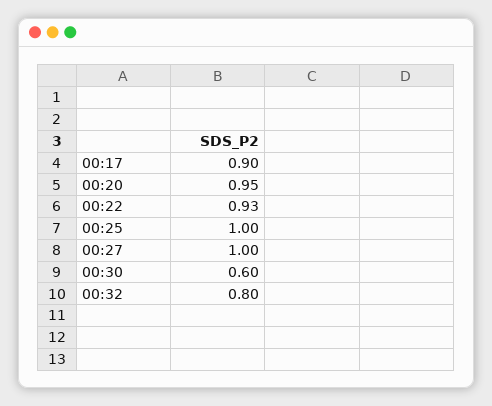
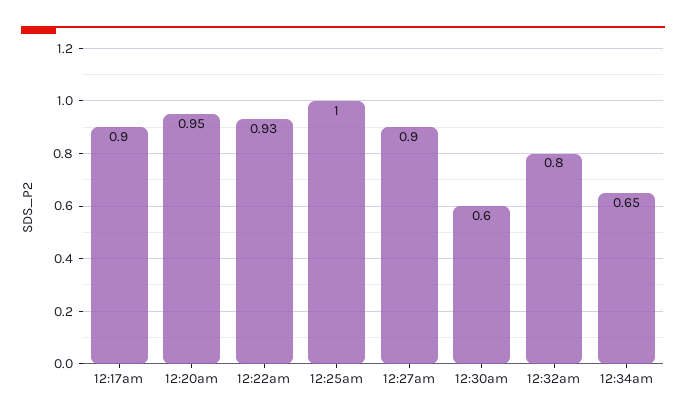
00:27: 1 -> 0.9
12:34am: none -> 0.65

